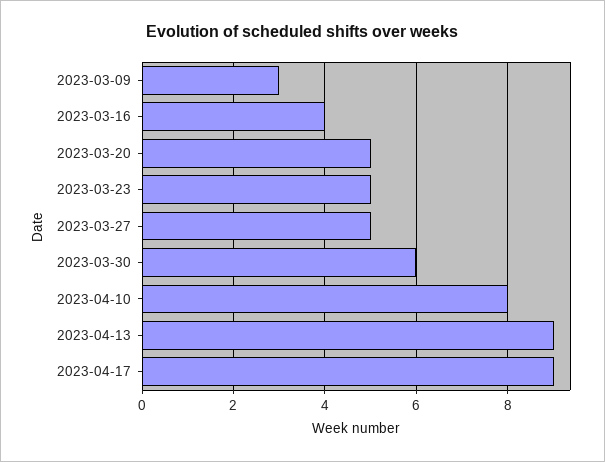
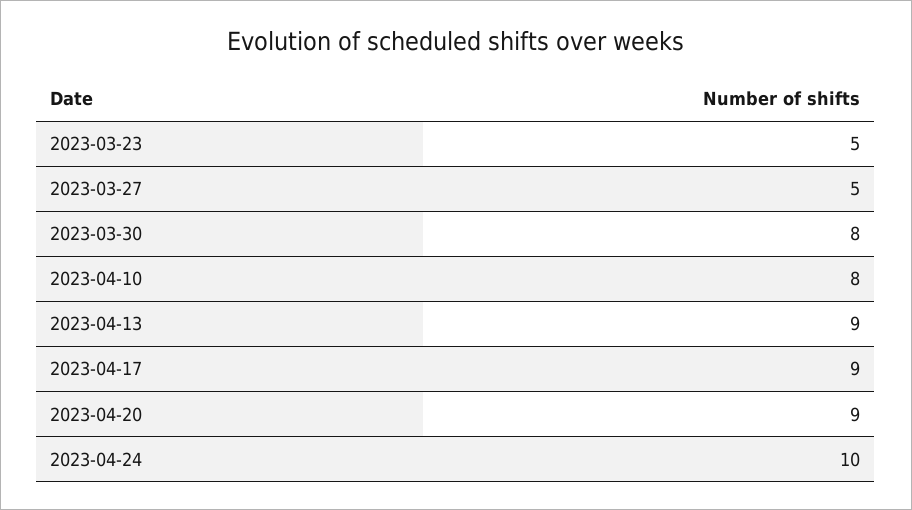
2023-03-09: 3 -> none
2023-03-16: 4 -> none
2023-03-20: 5 -> none
2023-03-30: 6 -> 8
2023-04-20: none -> 9
2023-04-24: none -> 10

